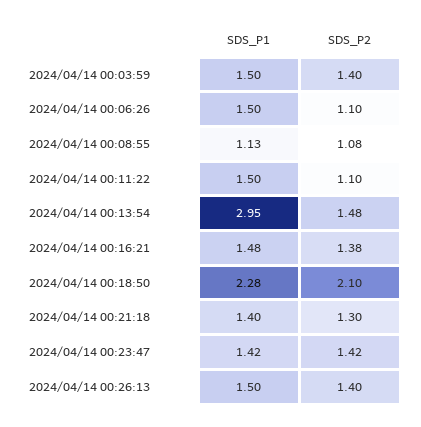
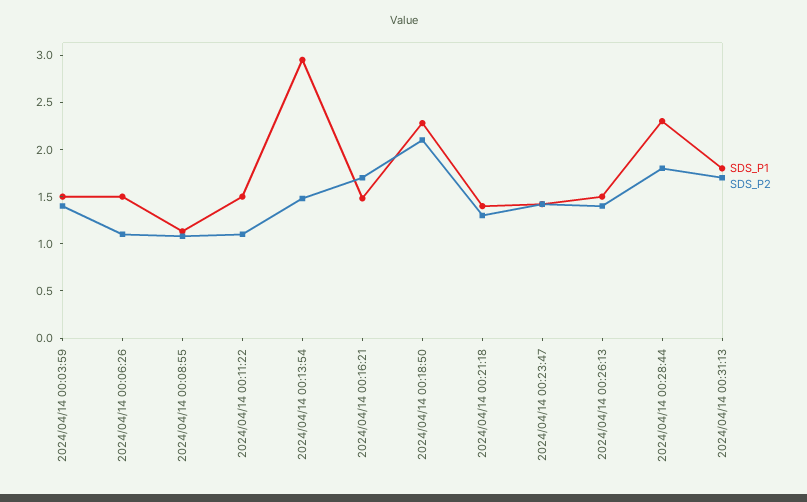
SDS_P2, 2024/04/14 00:16:21: 1.38 -> 1.7
SDS_P1, 2024/04/14 00:28:44: none -> 2.3
SDS_P2, 2024/04/14 00:28:44: none -> 1.8
SDS_P1, 2024/04/14 00:31:13: none -> 1.8
SDS_P2, 2024/04/14 00:31:13: none -> 1.7

